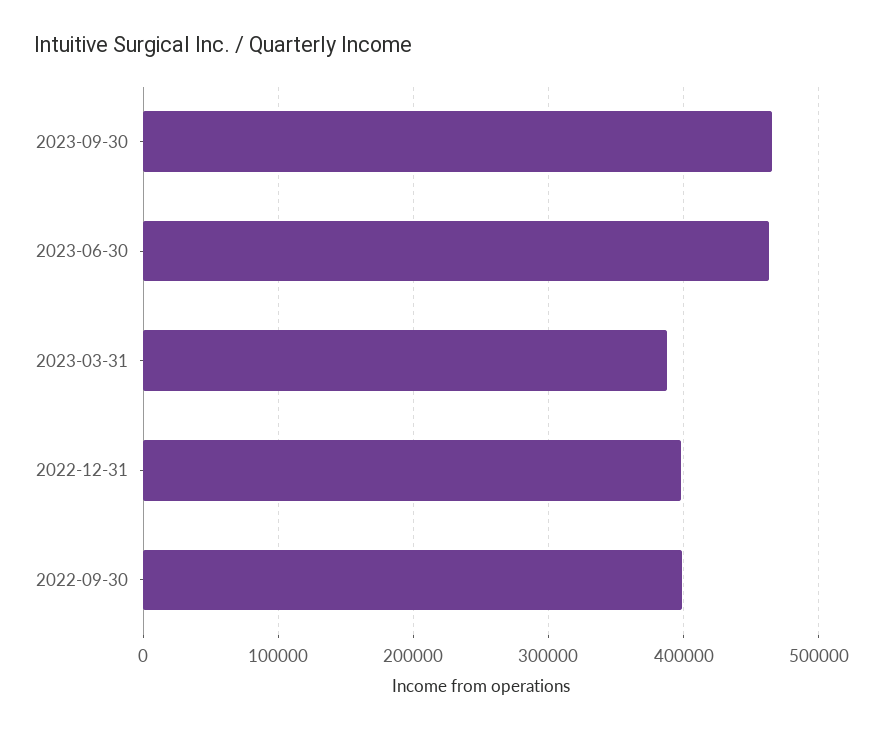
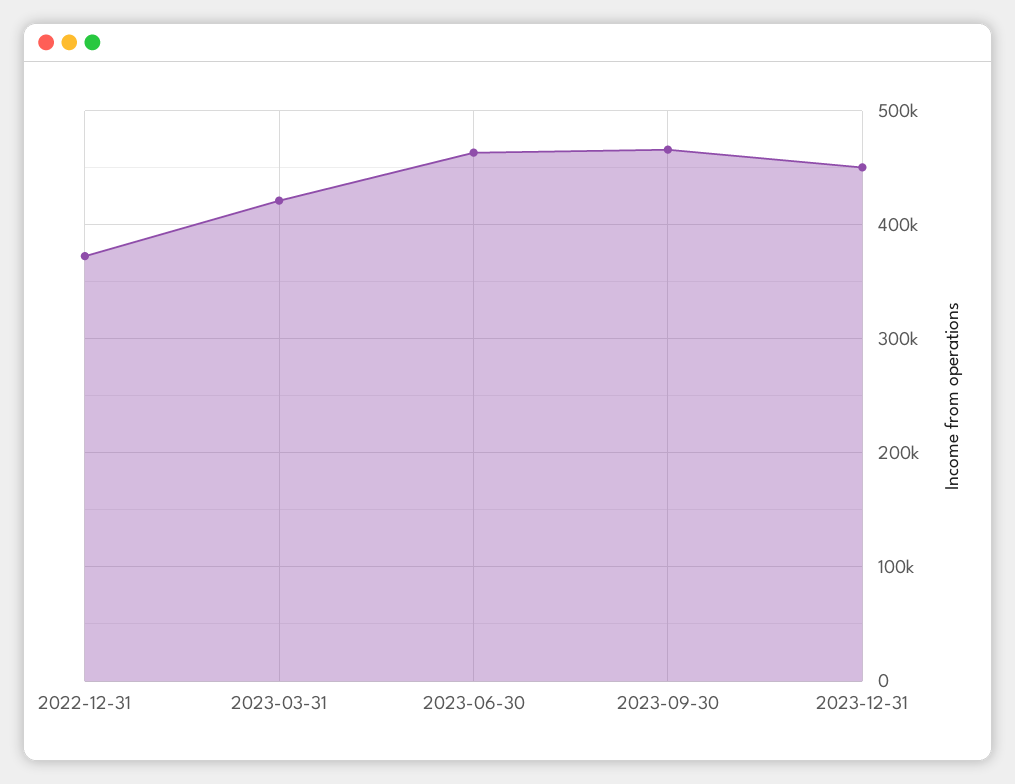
2023-03-31: 390000 -> 420000
2022-12-31: 400000 -> 370000
2022-09-30: 400000 -> none
2023-12-31: none -> 450000

